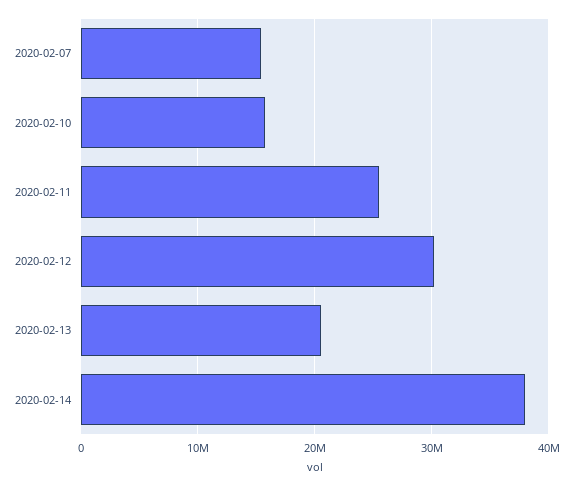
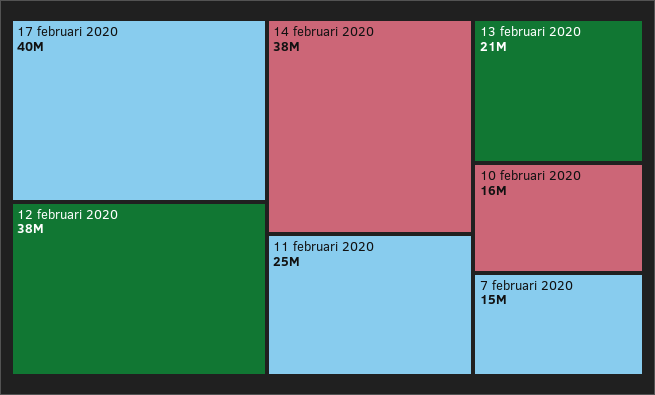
2020-02-12: 30000000 -> 38000000
17 februari 2020: none -> 40000000

